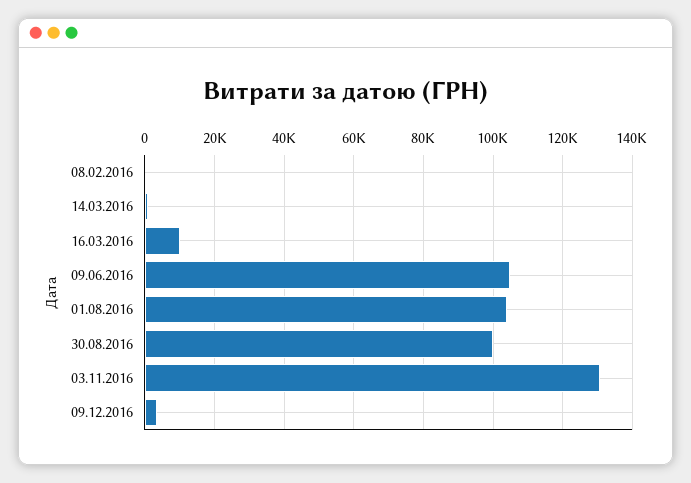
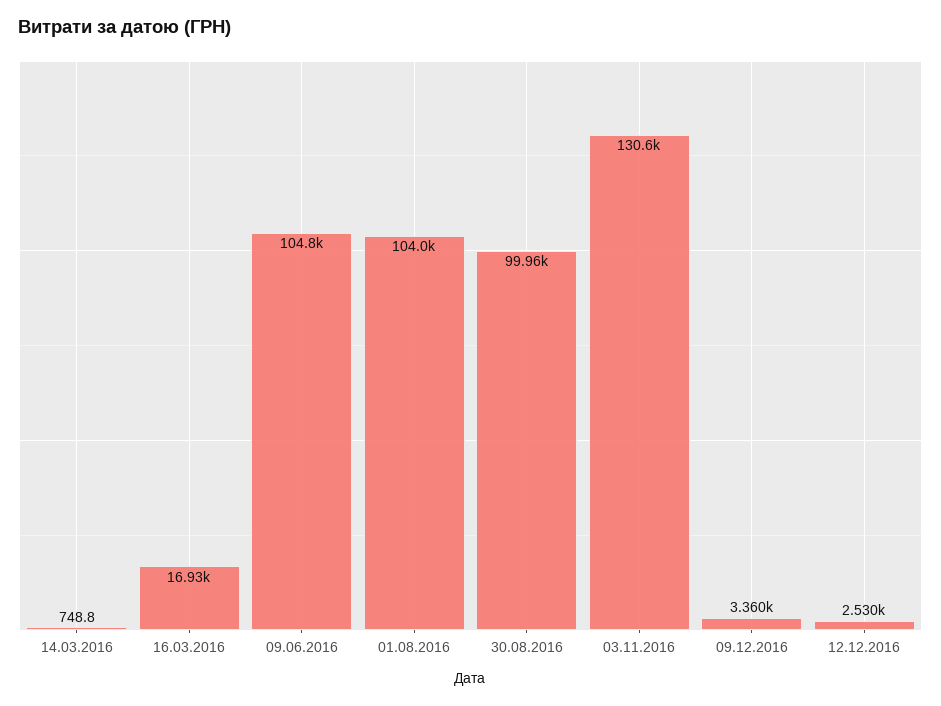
08.02.2016: 0 -> none
16.03.2016: 10000 -> 16930
12.12.2016: none -> 2530

